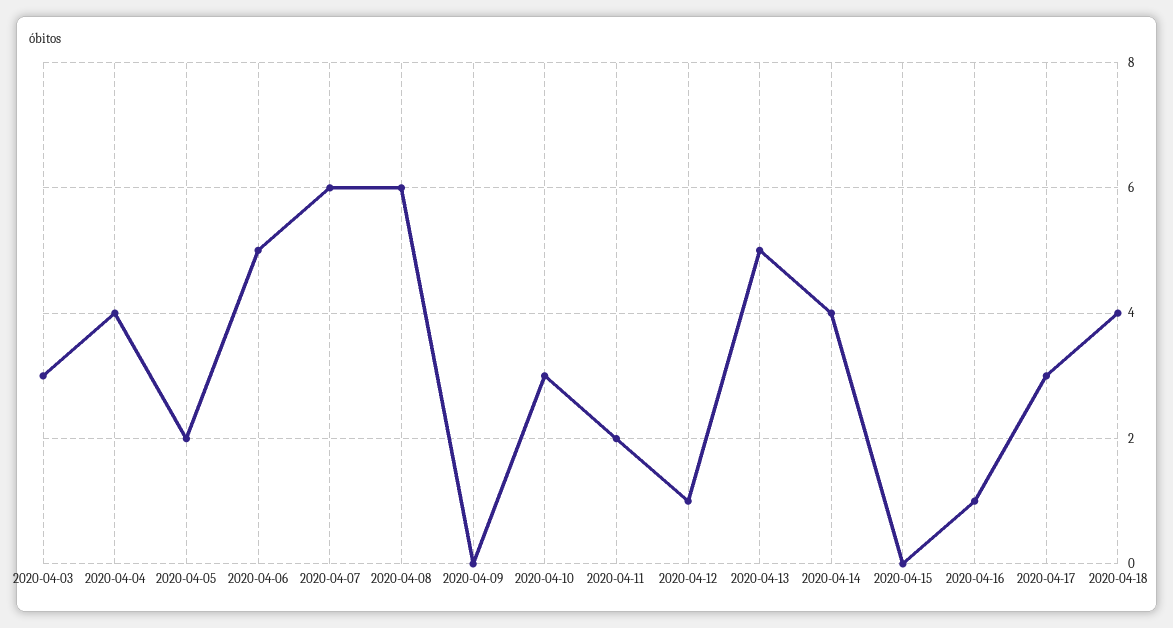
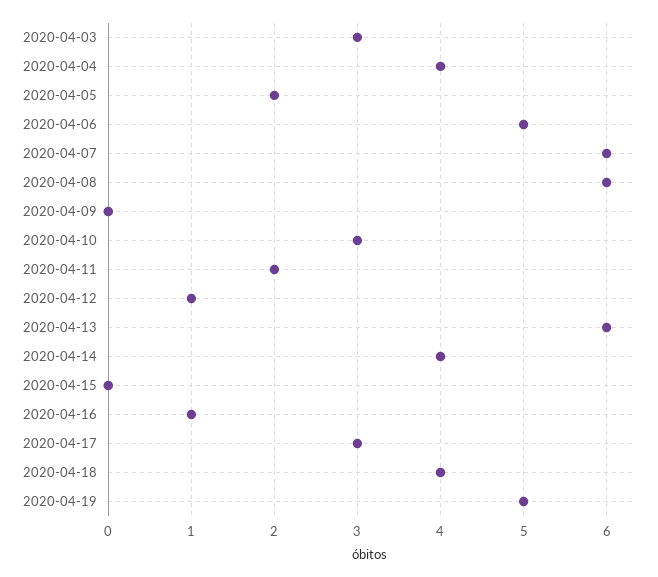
2020-04-13: 5 -> 6
2020-04-19: none -> 5

